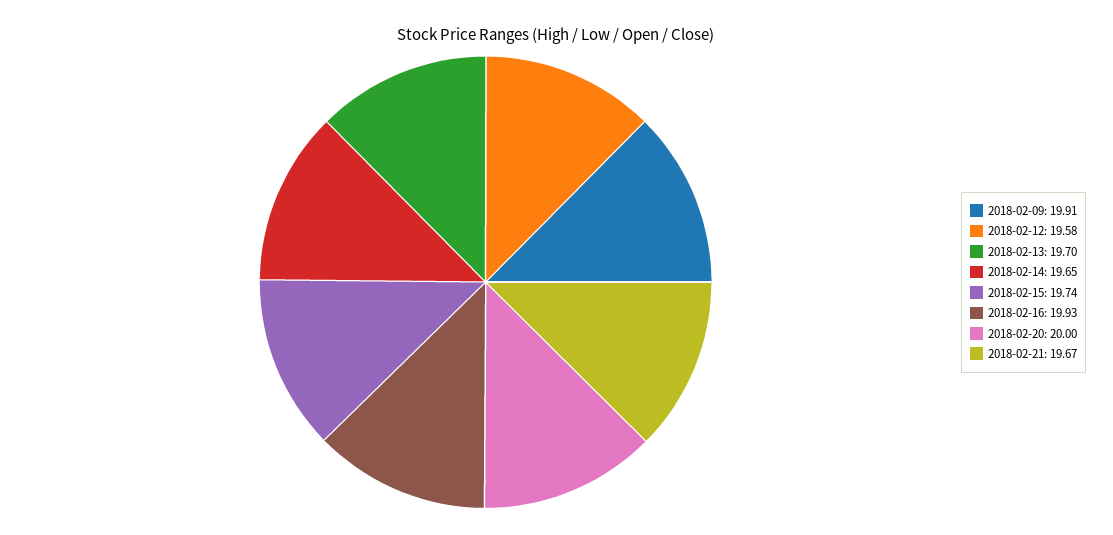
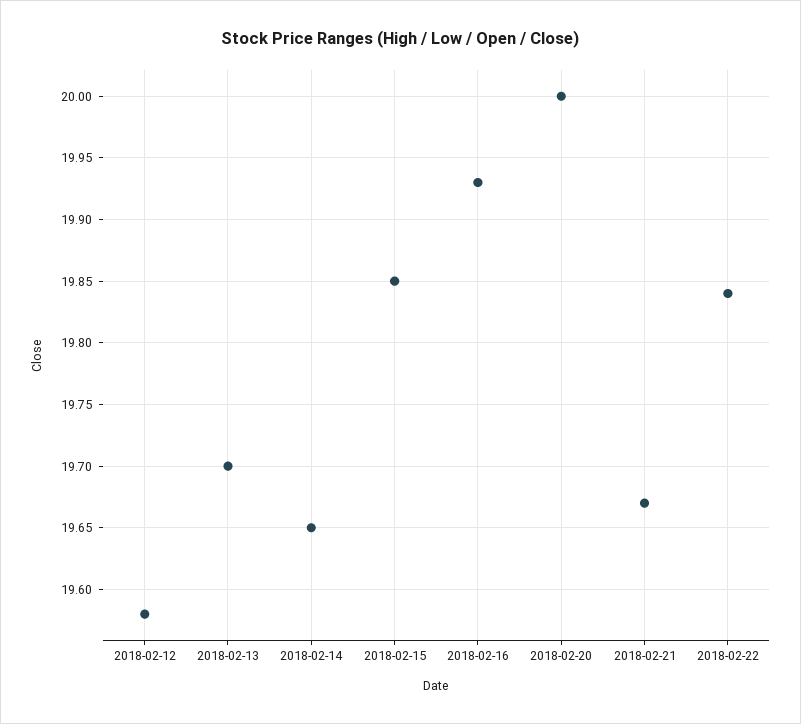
2018-02-09: 19.91 -> none
2018-02-15: 19.74 -> 19.85
2018-02-22: none -> 19.84

